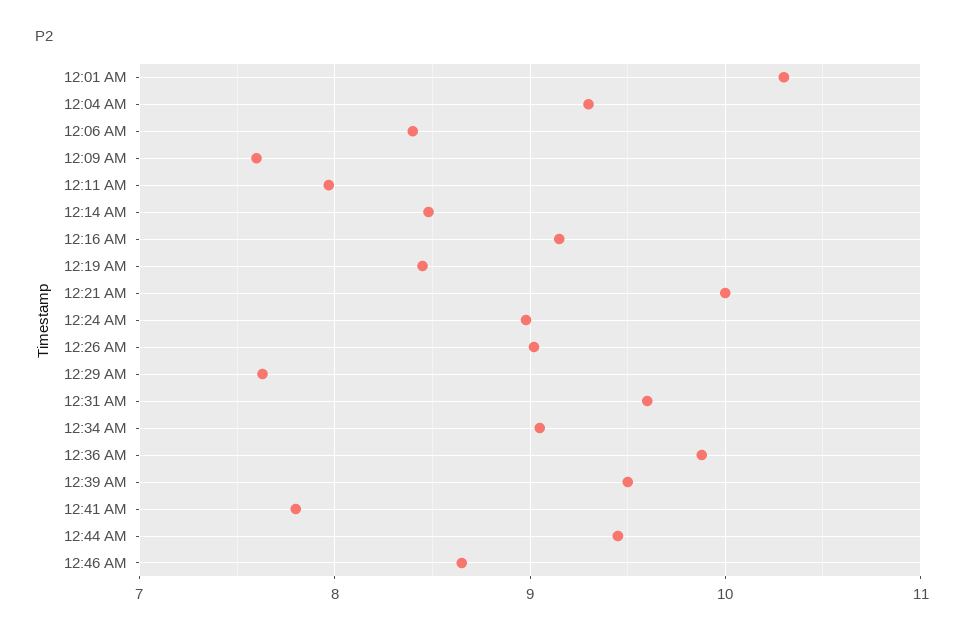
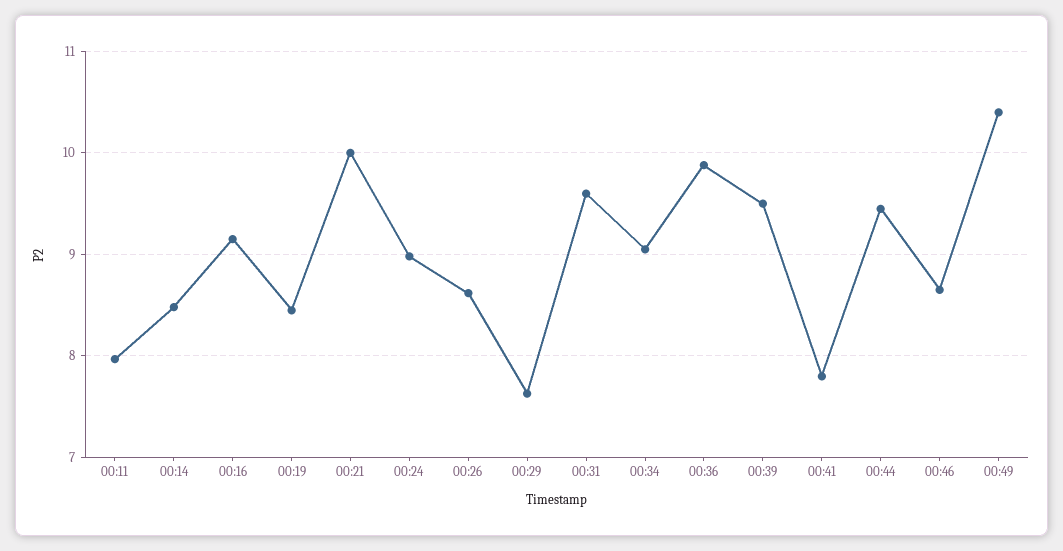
12:01 AM: 10.3 -> none
12:04 AM: 9.3 -> none
12:06 AM: 8.4 -> none
12:09 AM: 7.6 -> none
12:26 AM: 9 -> 8.6
00:49: none -> 10.4

